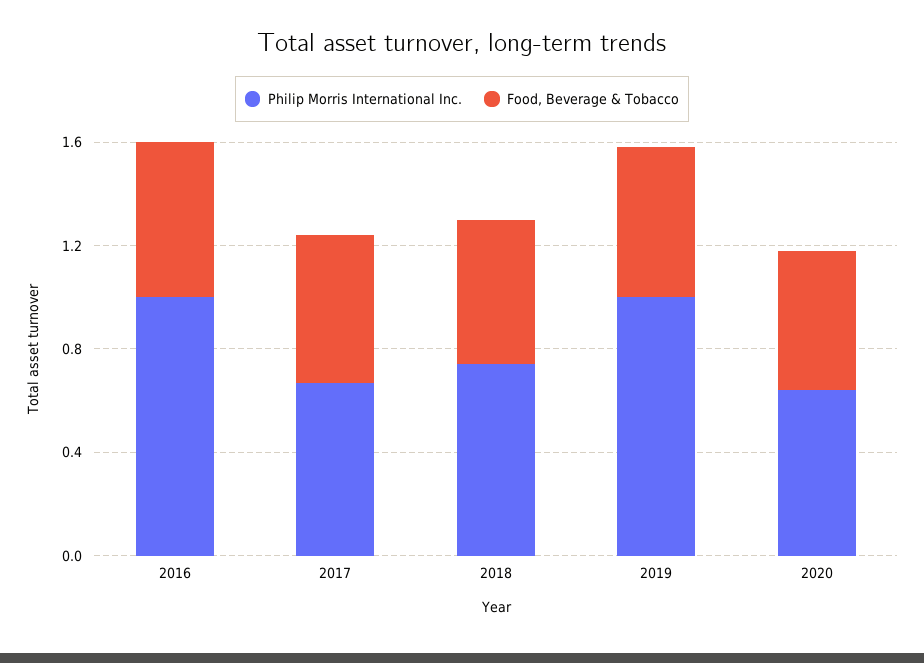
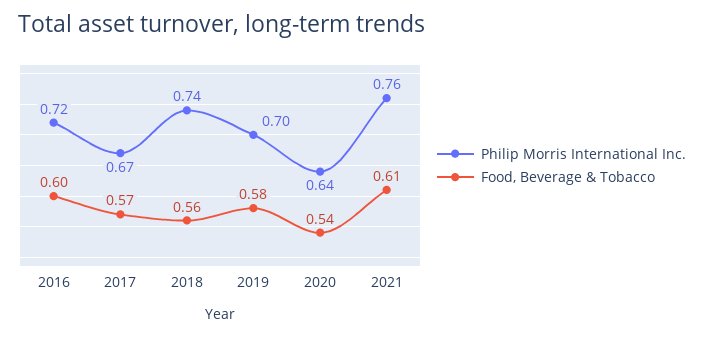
Philip Morris International Inc., 2016: 1 -> 0.72
Philip Morris International Inc., 2019: 1 -> 0.7
Philip Morris International Inc., 2021: none -> 0.76
Food, Beverage & Tobacco, 2021: none -> 0.61

